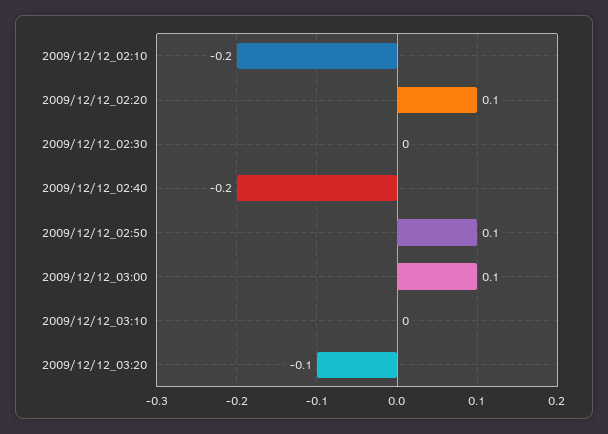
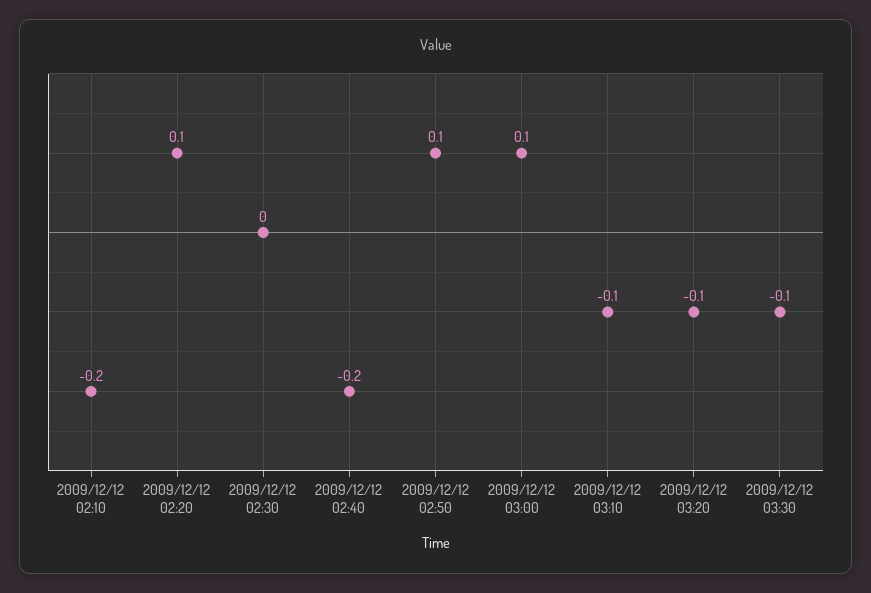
2009/12/12_03:10: 0 -> -0.1
2009/12/12 03:30: none -> -0.1

